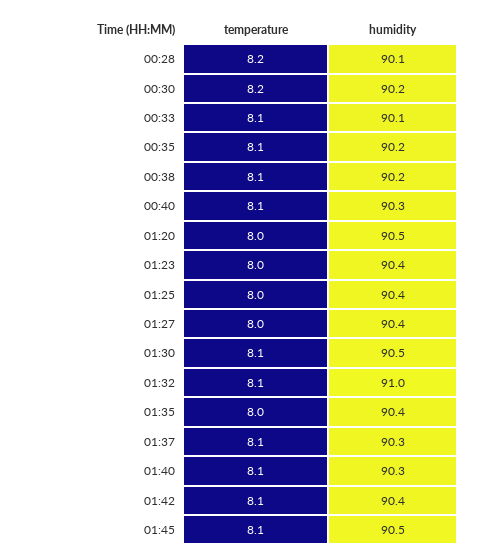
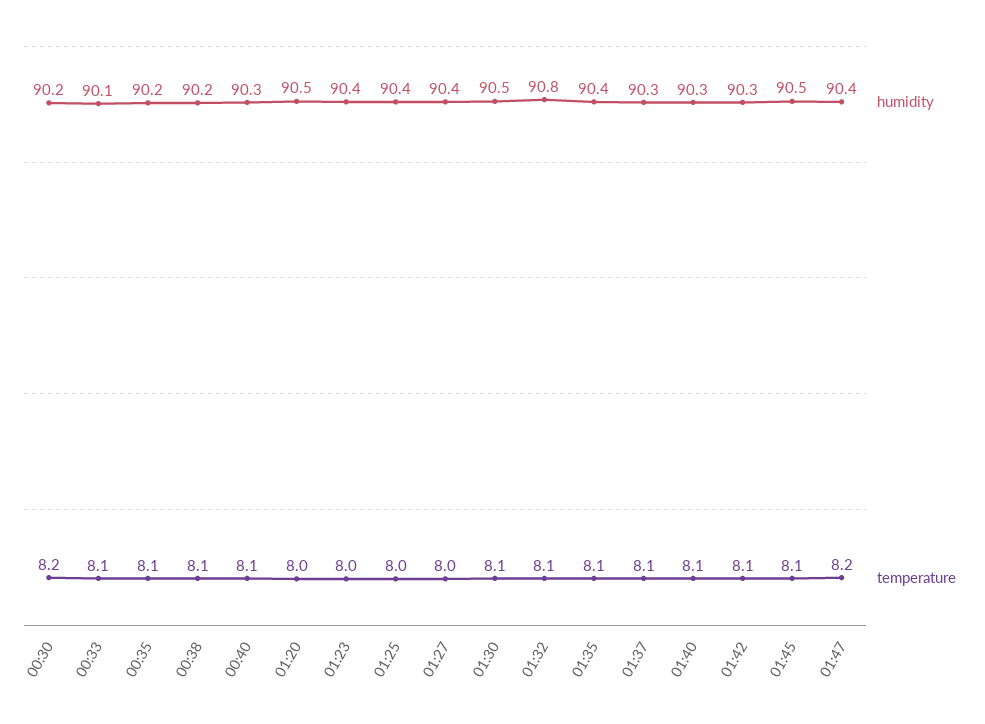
temperature, 00:28: 8.2 -> none
humidity, 00:28: 90.1 -> none
humidity, 01:32: 91 -> 90.8
temperature, 01:35: 8 -> 8.1
humidity, 01:42: 90.4 -> 90.3
humidity, 01:47: none -> 90.4
temperature, 01:47: none -> 8.2

